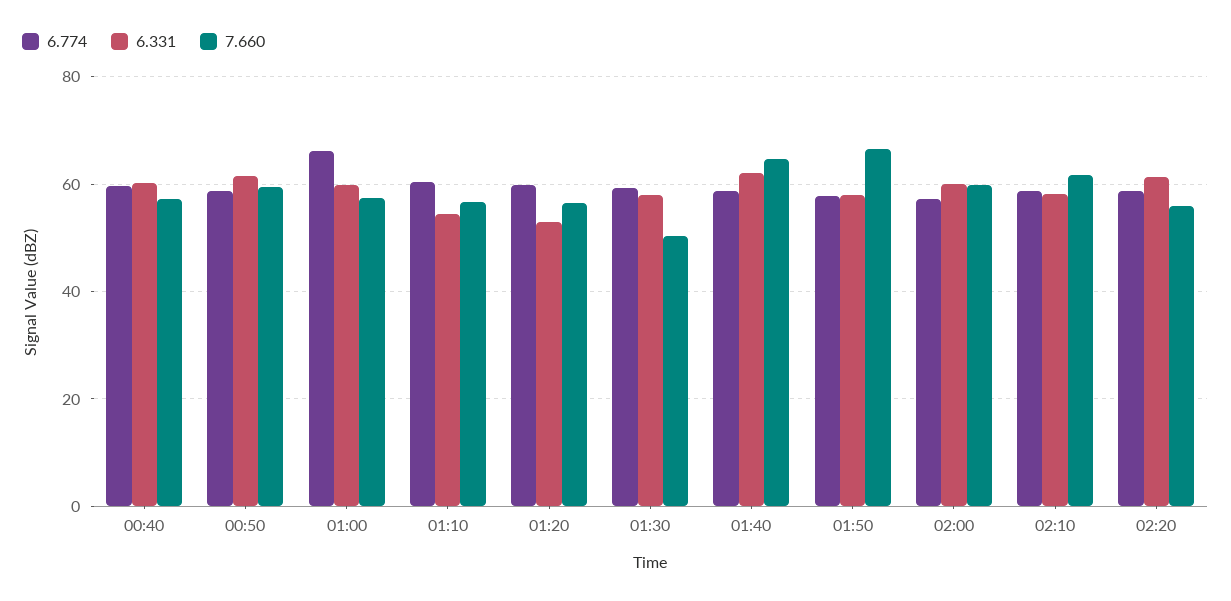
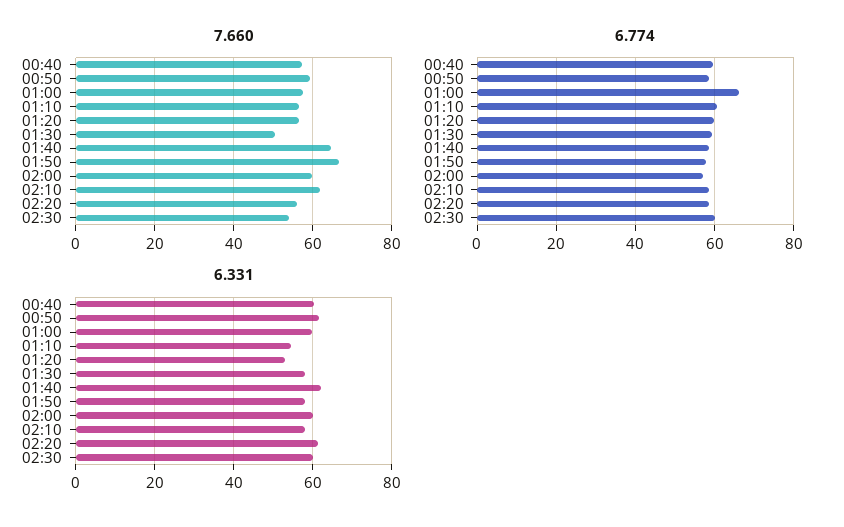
7.660, 02:30: none -> 54
6.774, 02:30: none -> 60
6.331, 02:30: none -> 60

